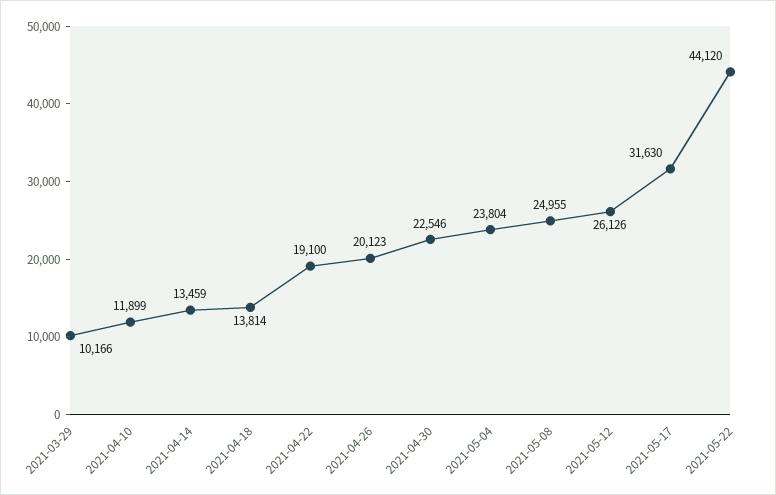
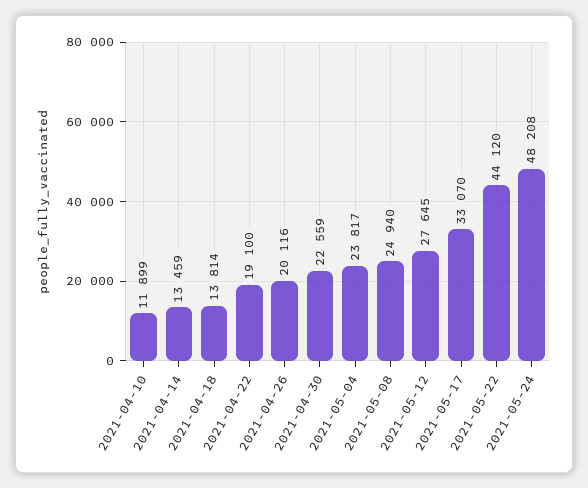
2021-03-29: 10166 -> none
2021-04-26: 20123 -> 20116
2021-04-30: 22546 -> 22559
2021-05-04: 23804 -> 23817
2021-05-08: 24955 -> 24940
2021-05-12: 26126 -> 27645
2021-05-17: 31630 -> 33070
2021-05-24: none -> 48208

